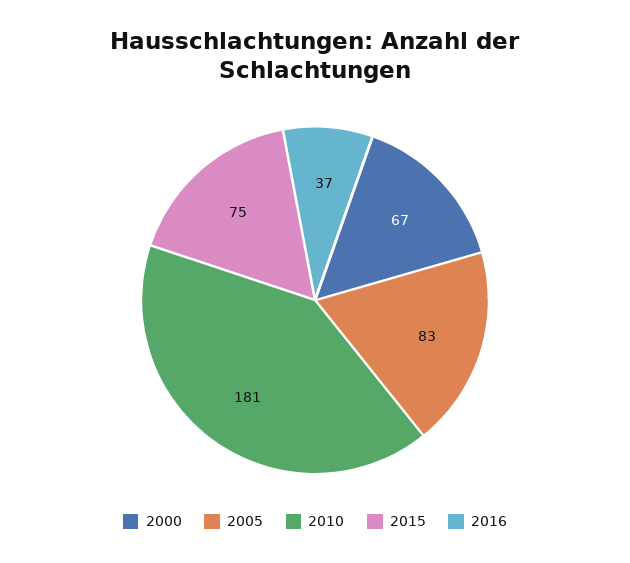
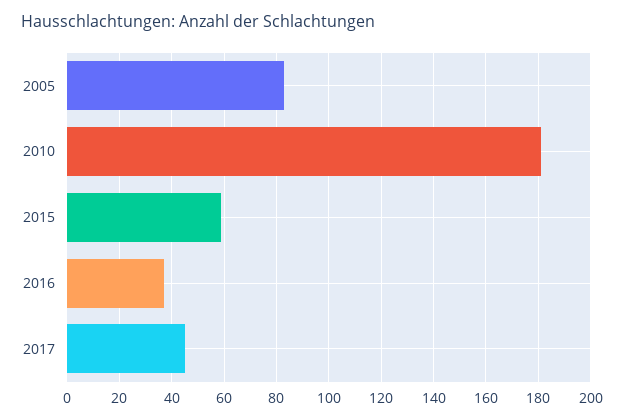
2000: 67 -> none
2015: 75 -> 60
2017: none -> 45

